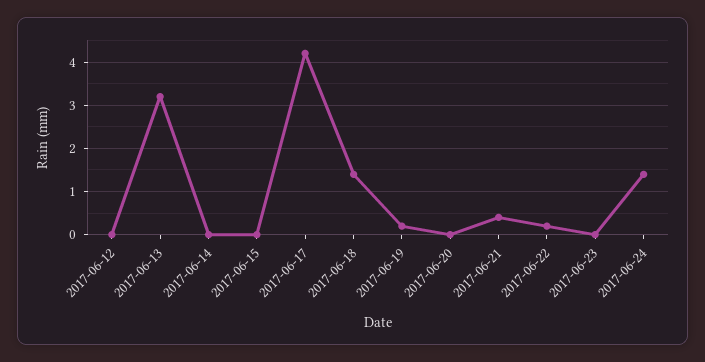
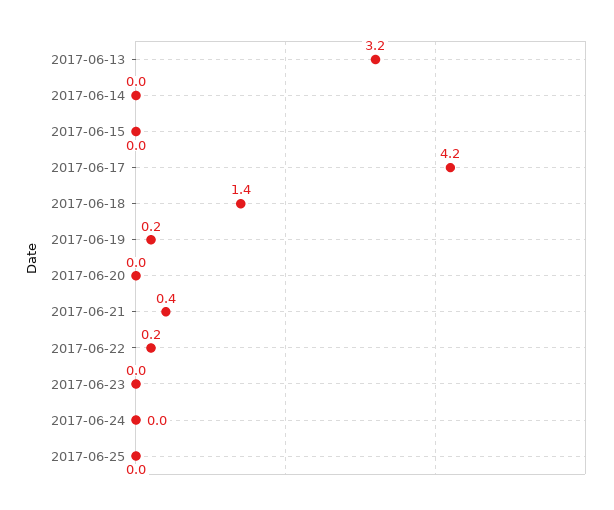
2017-06-12: 0 -> none
2017-06-24: 1.5 -> 0
2017-06-25: none -> 0

